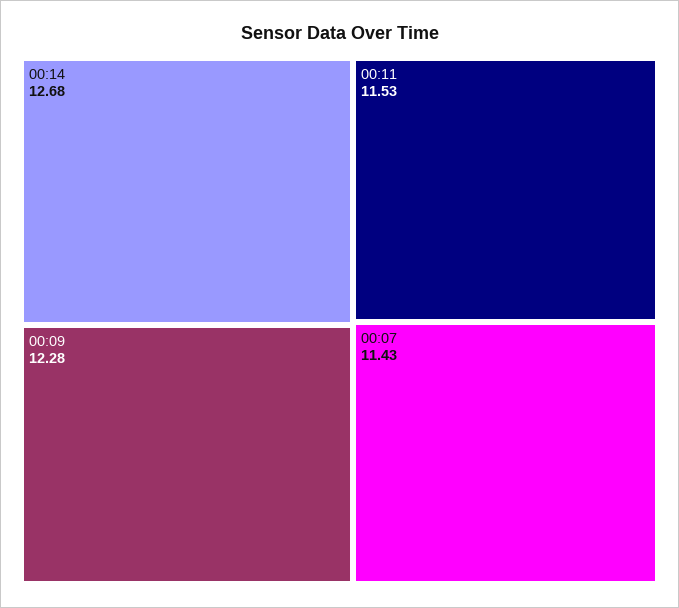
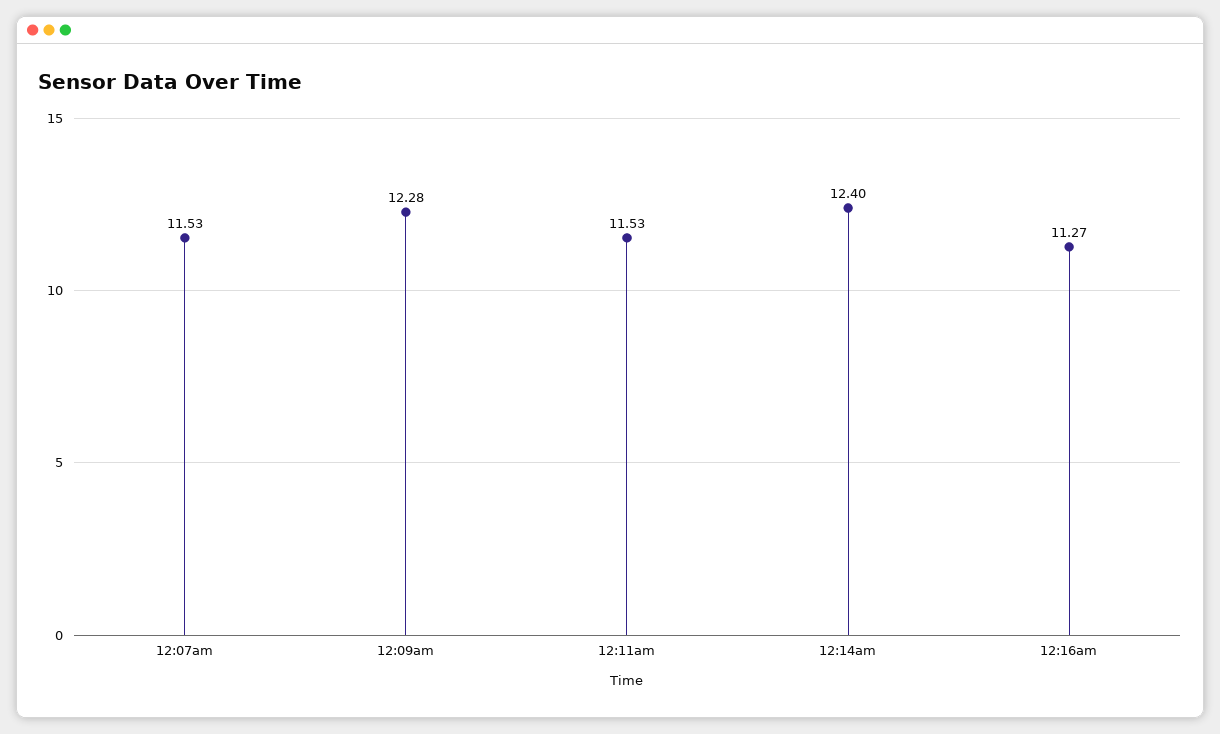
00:14: 12.68 -> 12.4
00:07: 11.43 -> 11.53
12:16am: none -> 11.27

